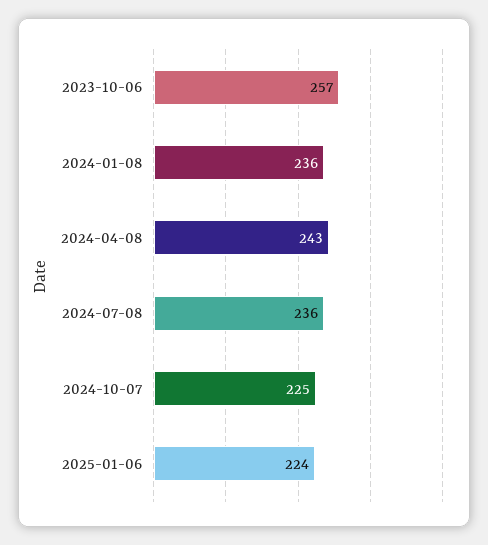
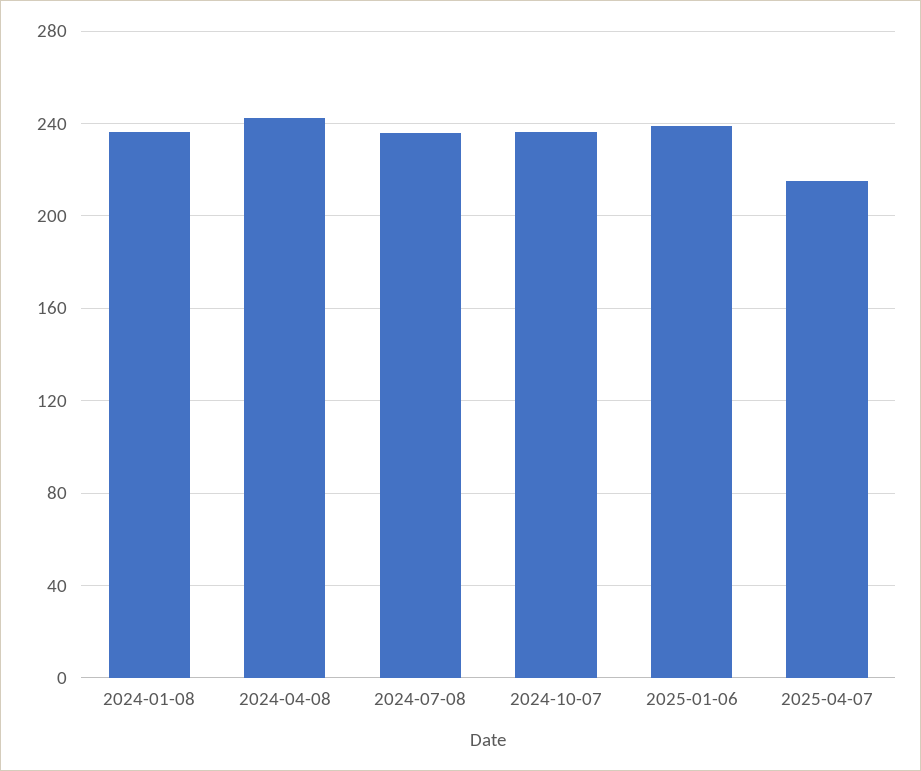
2023-10-06: 257 -> none
2024-10-07: 225 -> 235
2025-01-06: 224 -> 240
2025-04-07: none -> 215

